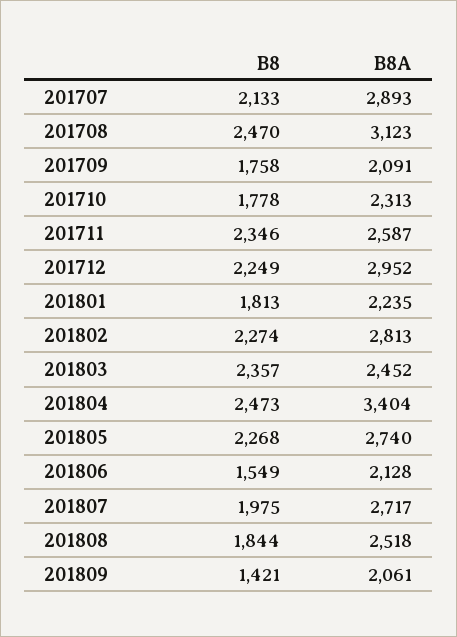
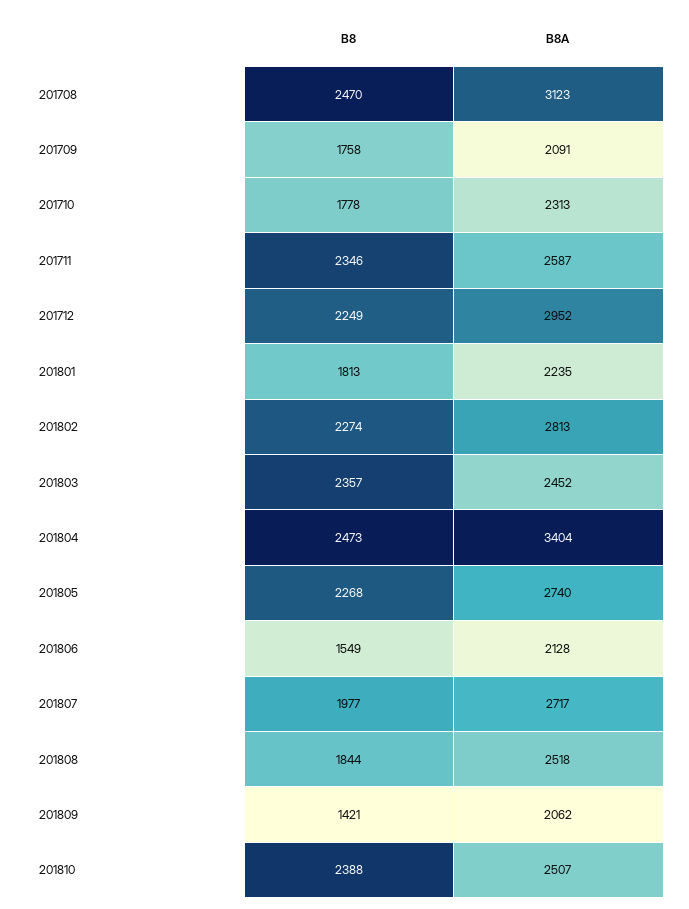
B8, 201707: 2133 -> none
B8A, 201707: 2893 -> none
B8, 201807: 1975 -> 1977
B8A, 201809: 2061 -> 2062
B8, 201810: none -> 2388
B8A, 201810: none -> 2507

